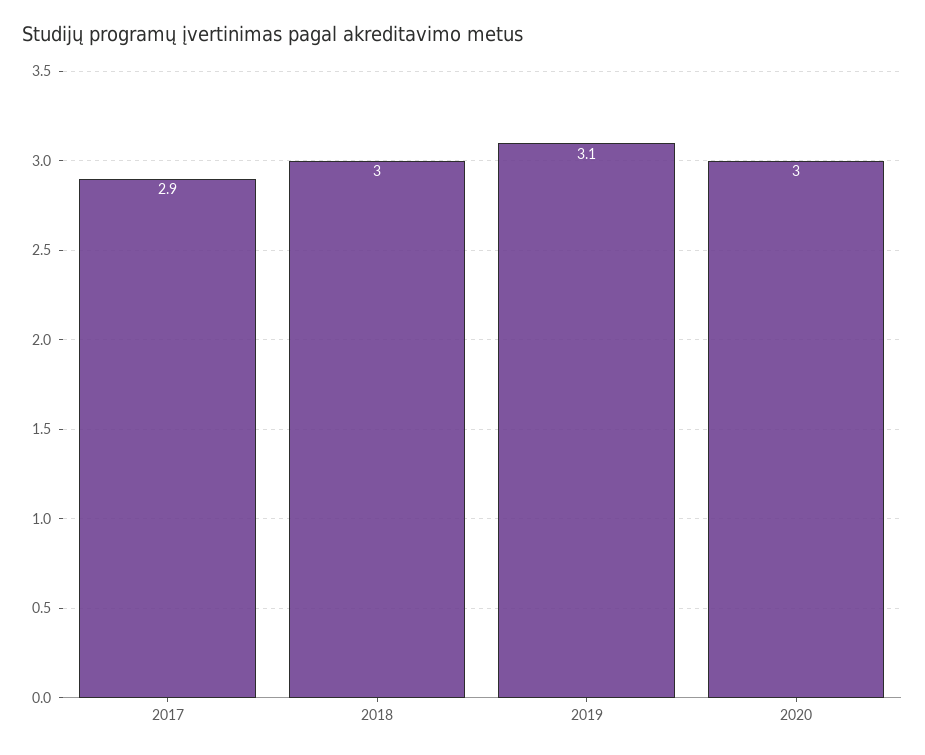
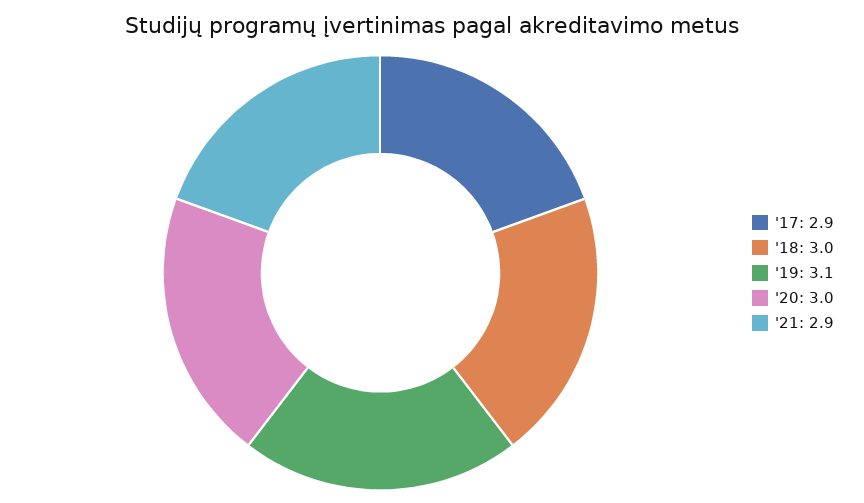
'21: none -> 2.9

